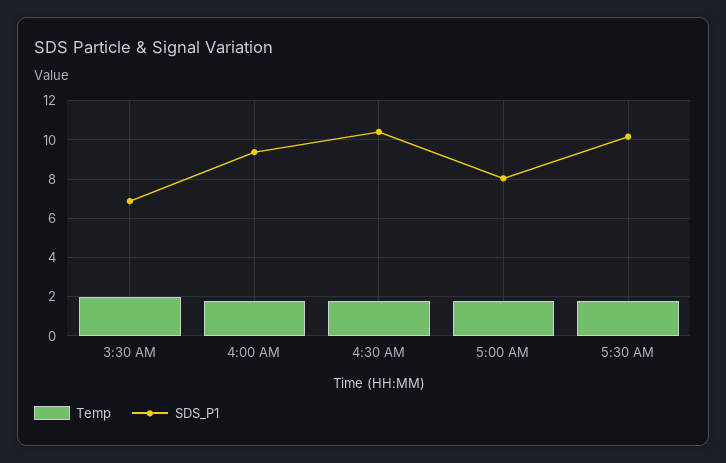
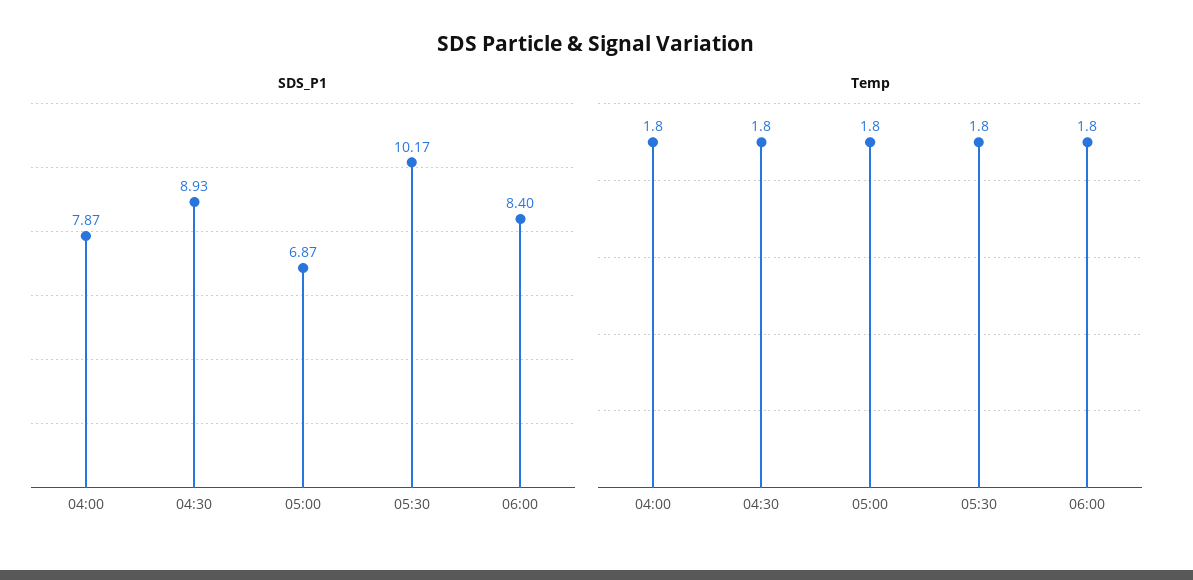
Temp, 3:30 AM: 2 -> none
SDS_P1, 3:30 AM: 7 -> none
SDS_P1, 4:00 AM: 9.5 -> 7.87
SDS_P1, 4:30 AM: 10.5 -> 8.93
SDS_P1, 5:00 AM: 8 -> 6.87
SDS_P1, 06:00: none -> 8.4
Temp, 06:00: none -> 1.8

